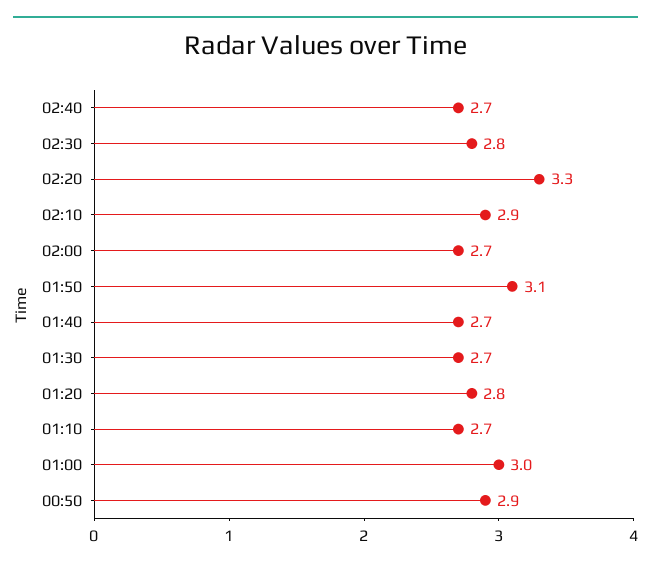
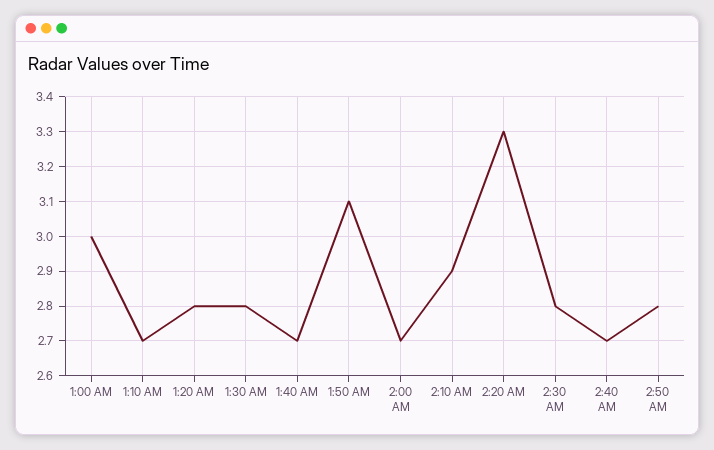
01:30: 2.7 -> 2.8
00:50: 2.9 -> none
2:50 AM: none -> 2.8

